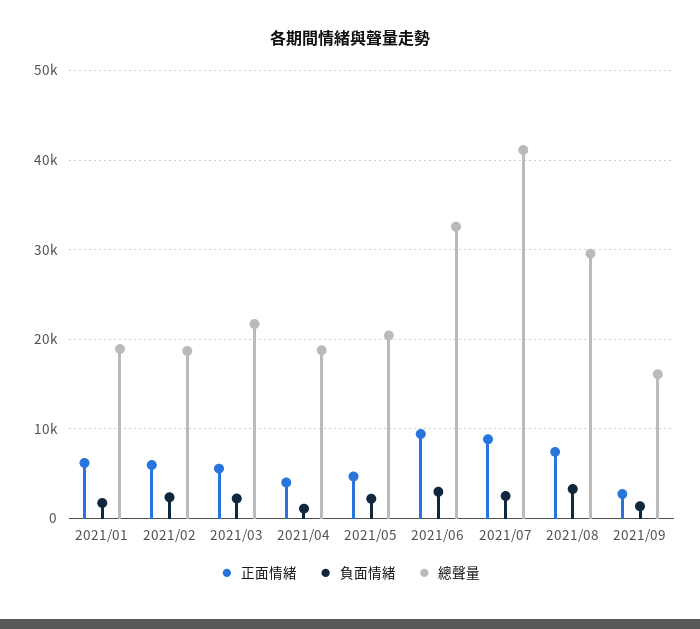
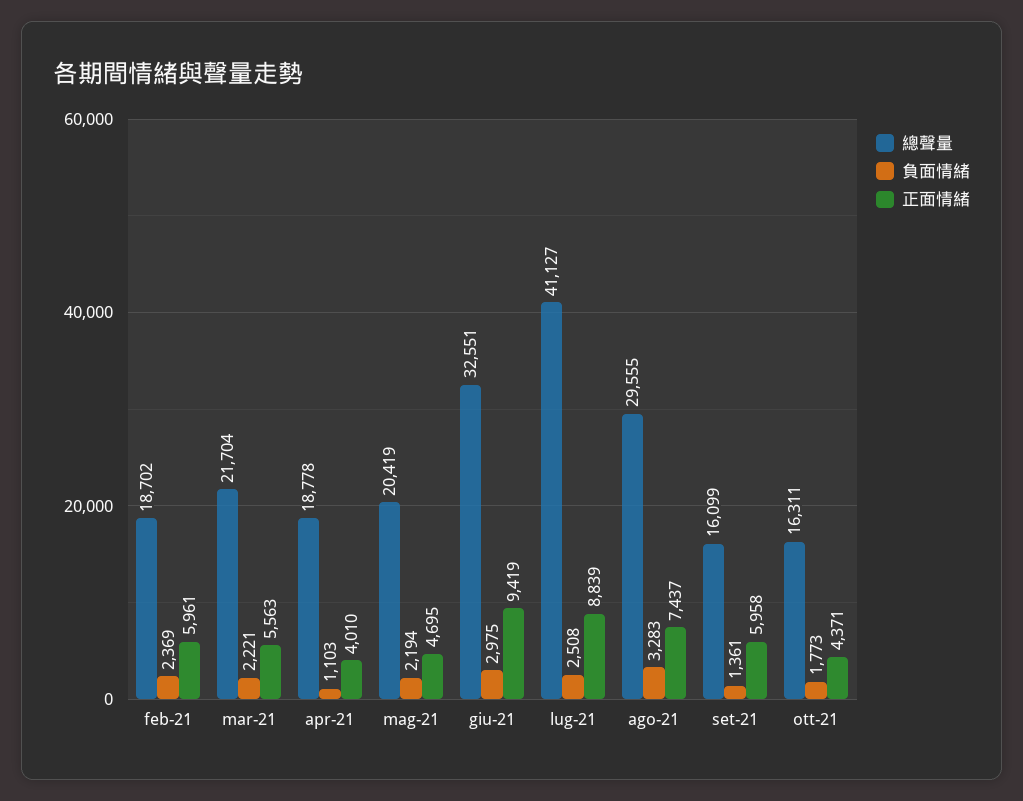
正面情緒, 2021/01: 6000 -> none
負面情緒, 2021/01: 2000 -> none
總聲量, 2021/01: 19000 -> none
正面情緒, 2021/09: 3000 -> 5958
總聲量, ott-21: none -> 16311
負面情緒, ott-21: none -> 1773
正面情緒, ott-21: none -> 4371

